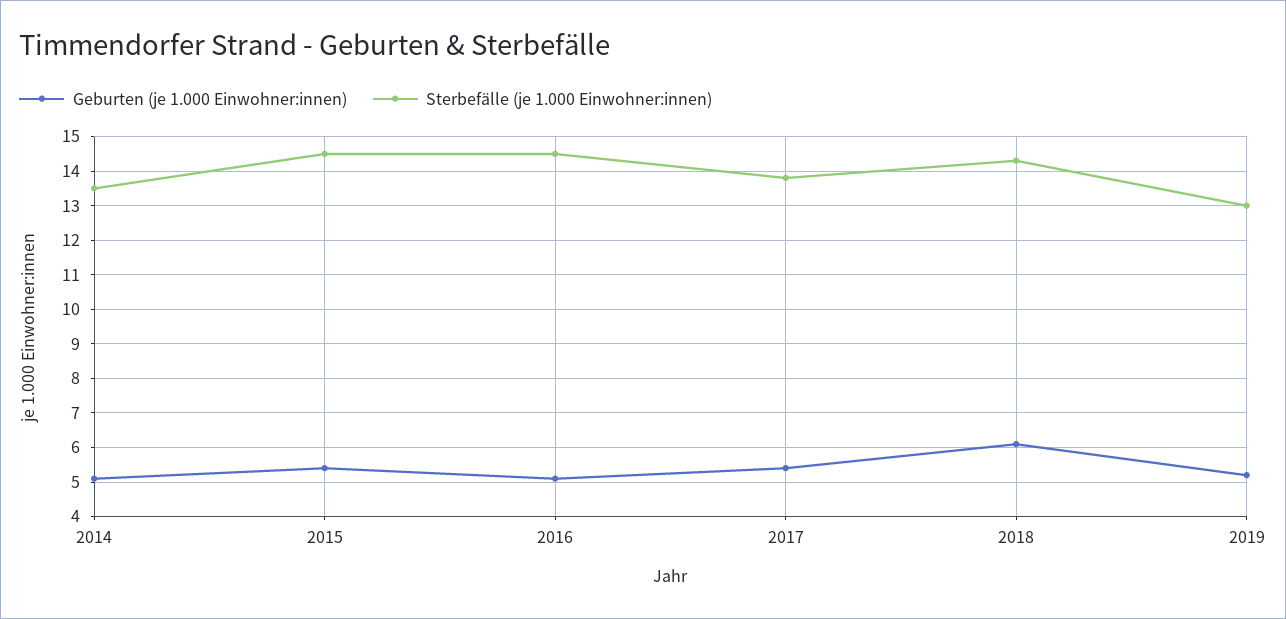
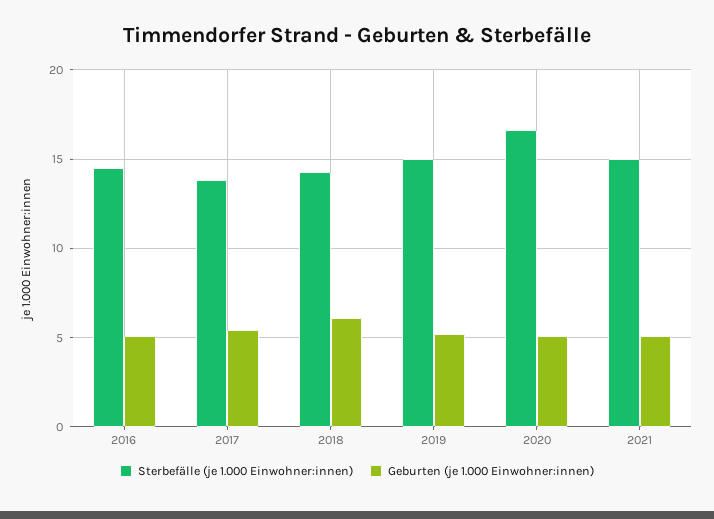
Geburten (je 1.000 Einwohner:innen), 2014: 5 -> none
Sterbefälle (je 1.000 Einwohner:innen), 2014: 13.5 -> none
Geburten (je 1.000 Einwohner:innen), 2015: 5.5 -> none
Sterbefälle (je 1.000 Einwohner:innen), 2015: 14.5 -> none
Sterbefälle (je 1.000 Einwohner:innen), 2019: 13 -> 15
Sterbefälle (je 1.000 Einwohner:innen), 2020: none -> 16.5
Geburten (je 1.000 Einwohner:innen), 2020: none -> 5
Sterbefälle (je 1.000 Einwohner:innen), 2021: none -> 15
Geburten (je 1.000 Einwohner:innen), 2021: none -> 5

